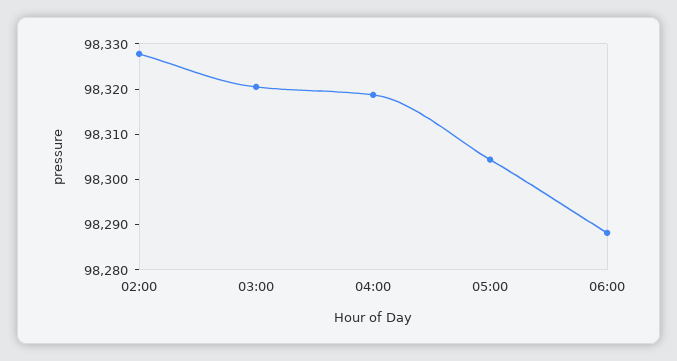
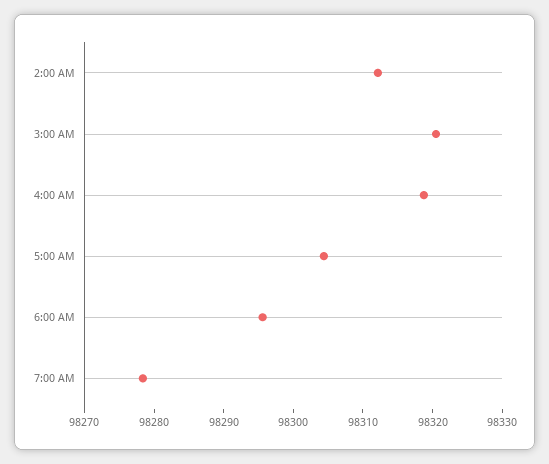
02:00: 98328 -> 98312
06:00: 98288 -> 98296
7:00 AM: none -> 98278

